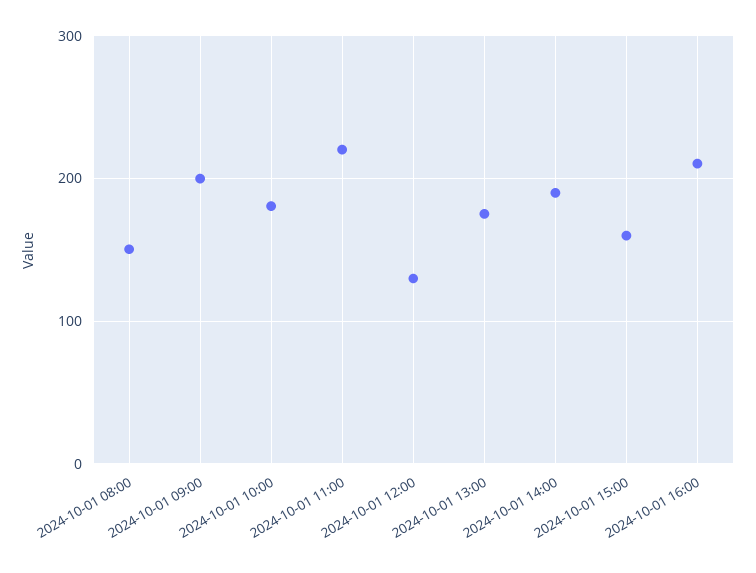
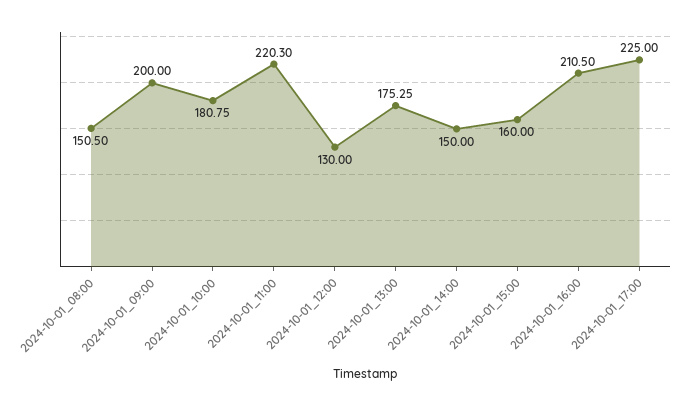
2024-10-01 14:00: 190 -> 150
2024-10-01_17:00: none -> 225

